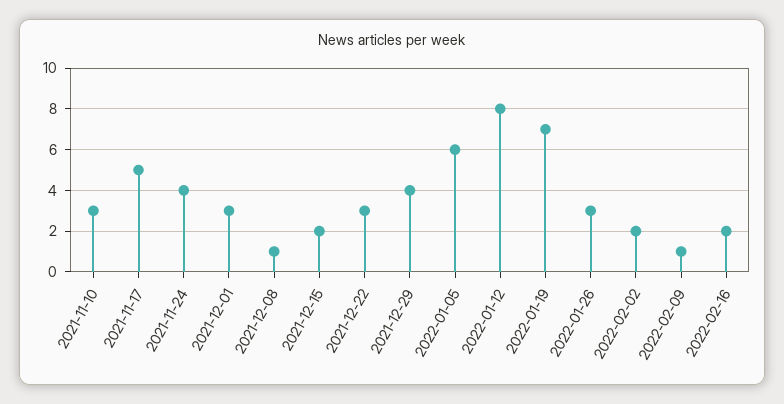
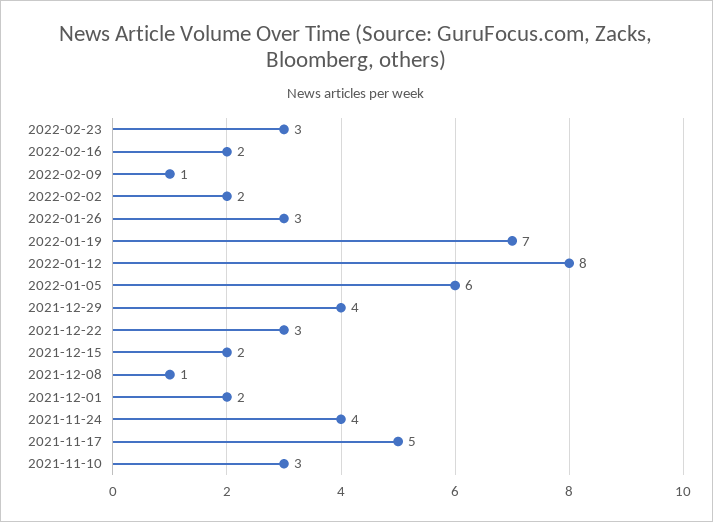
2021-12-01: 3 -> 2
2022-02-23: none -> 3

